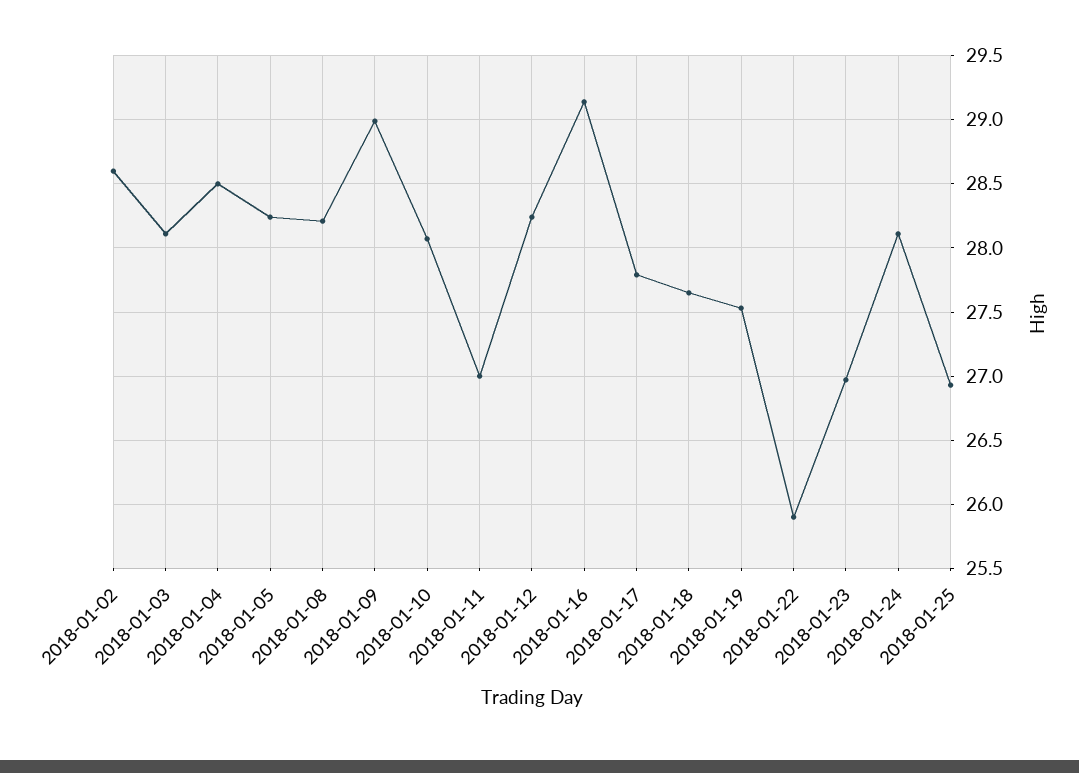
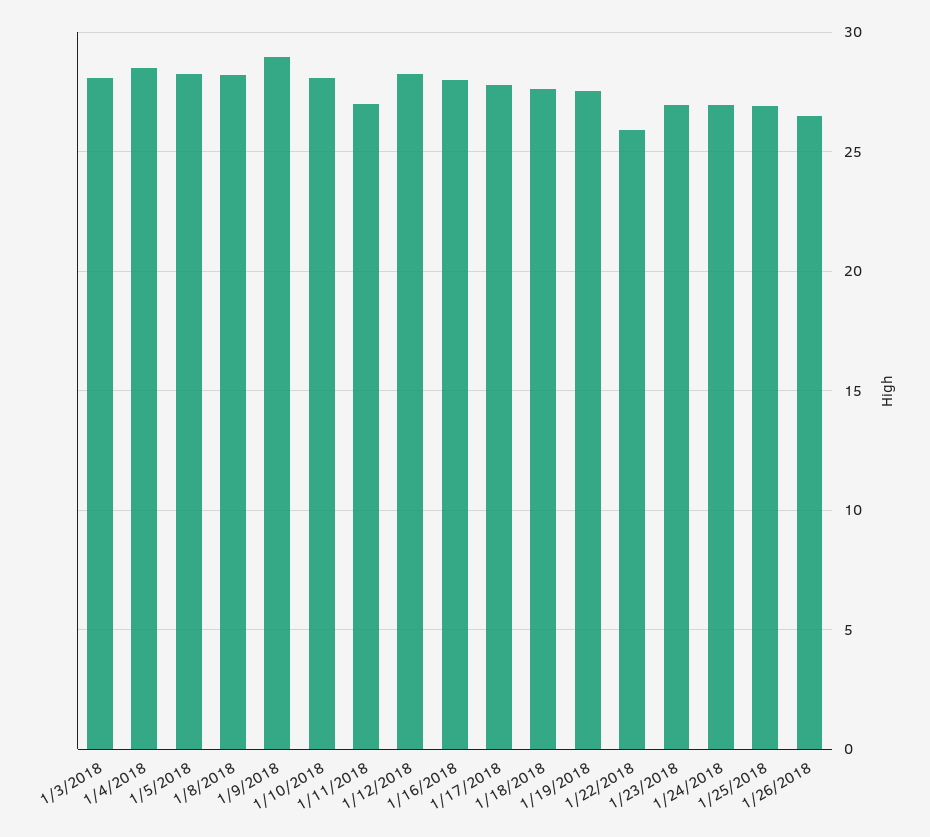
2018-01-02: 28.6 -> none
2018-01-16: 29.15 -> 28
2018-01-24: 28.1 -> 27
1/26/2018: none -> 26.5

